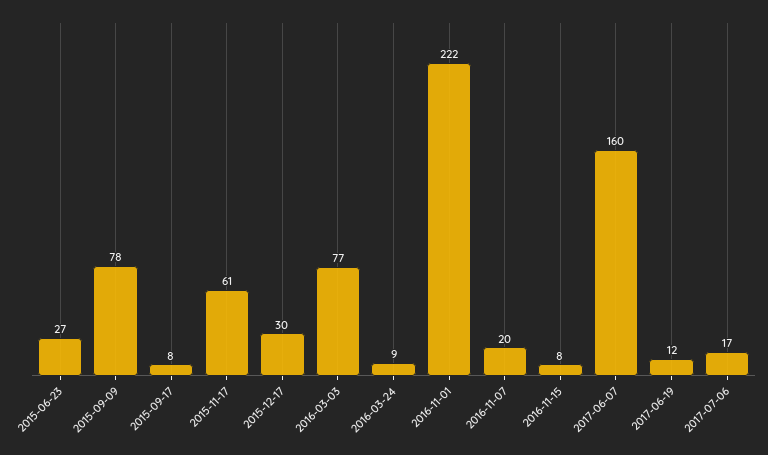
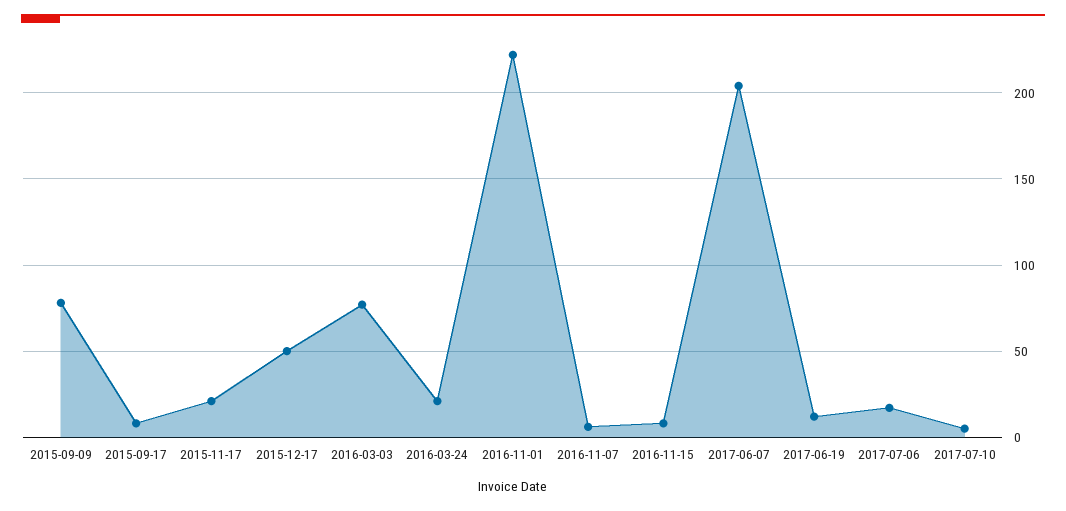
2015-06-23: 27 -> none
2015-11-17: 61 -> 20
2015-12-17: 30 -> 50
2016-03-24: 9 -> 20
2016-11-07: 20 -> 5
2017-06-07: 160 -> 205
2017-07-10: none -> 5

